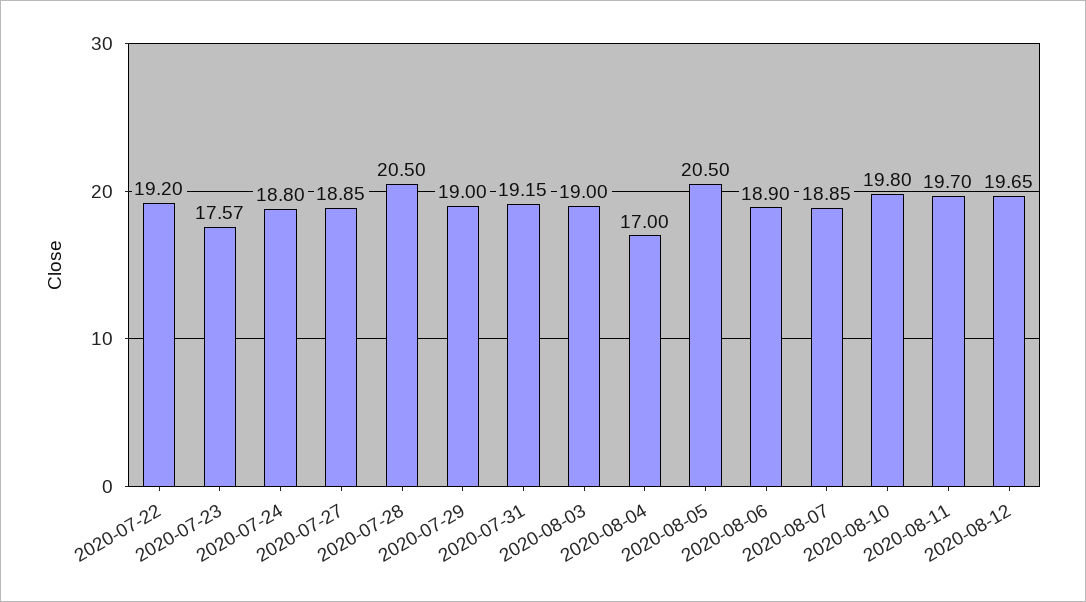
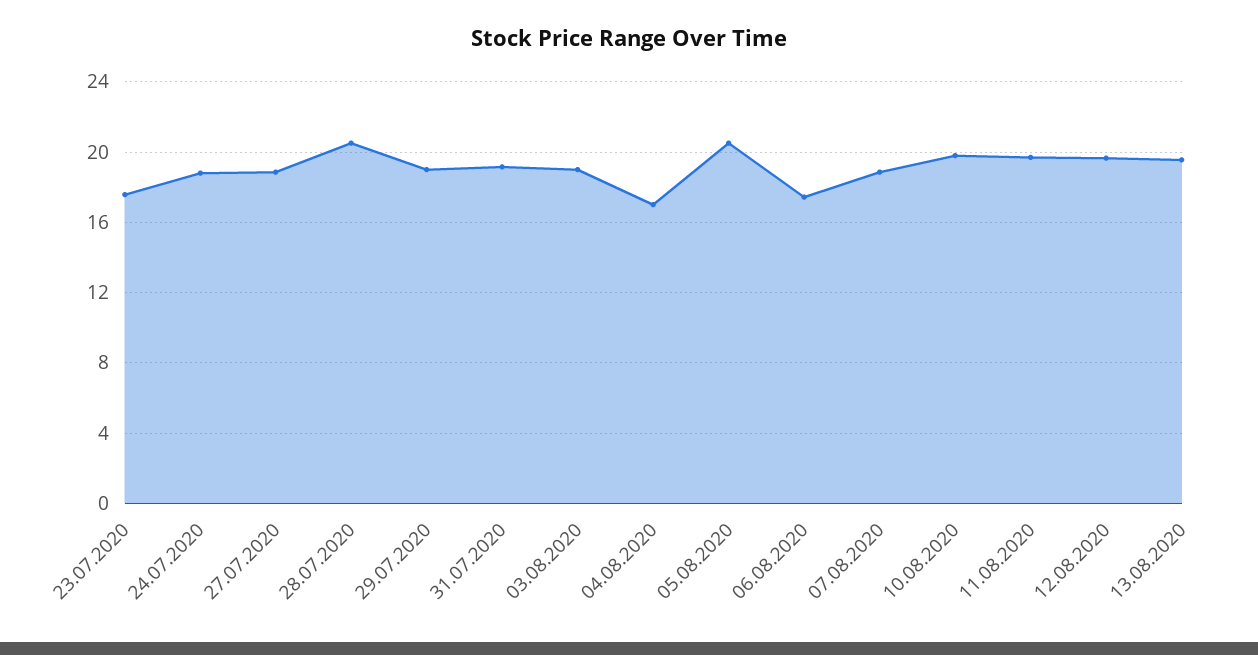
2020-07-22: 19.2 -> none
2020-08-06: 18.9 -> 17.5
13.08.2020: none -> 19.5

